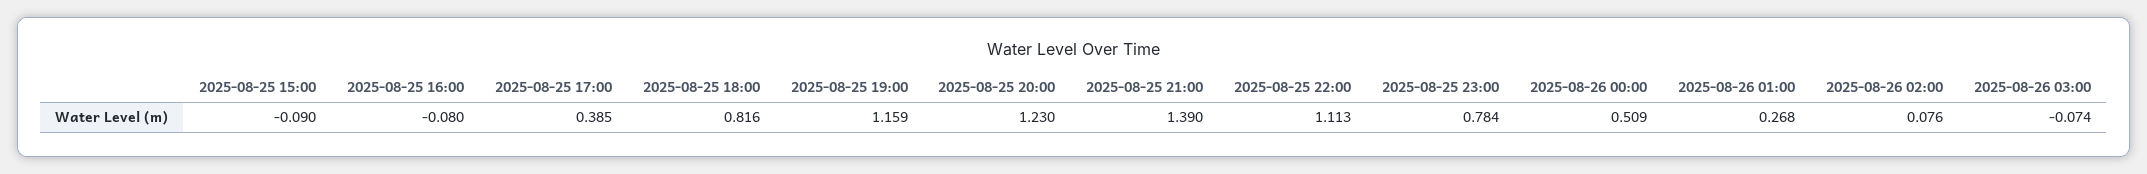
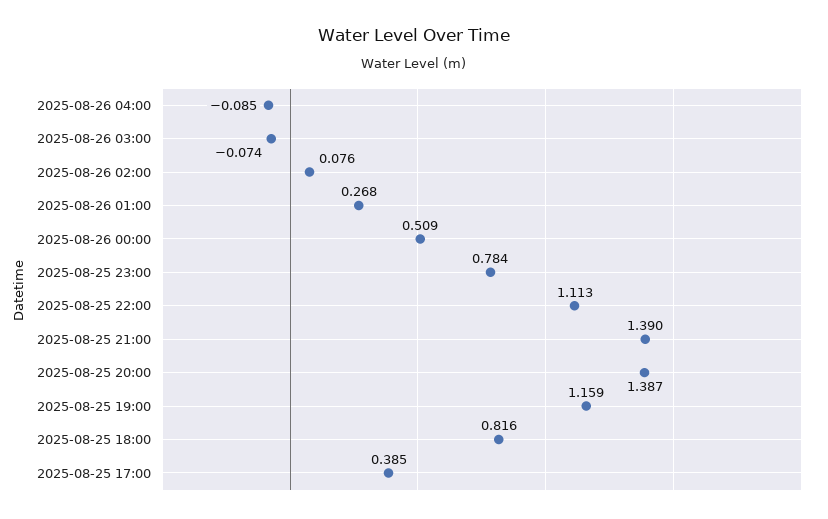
2025-08-25 15:00: -0.09 -> none
2025-08-25 16:00: -0.08 -> none
2025-08-25 20:00: 1.23 -> 1.387
2025-08-26 04:00: none -> -0.085

